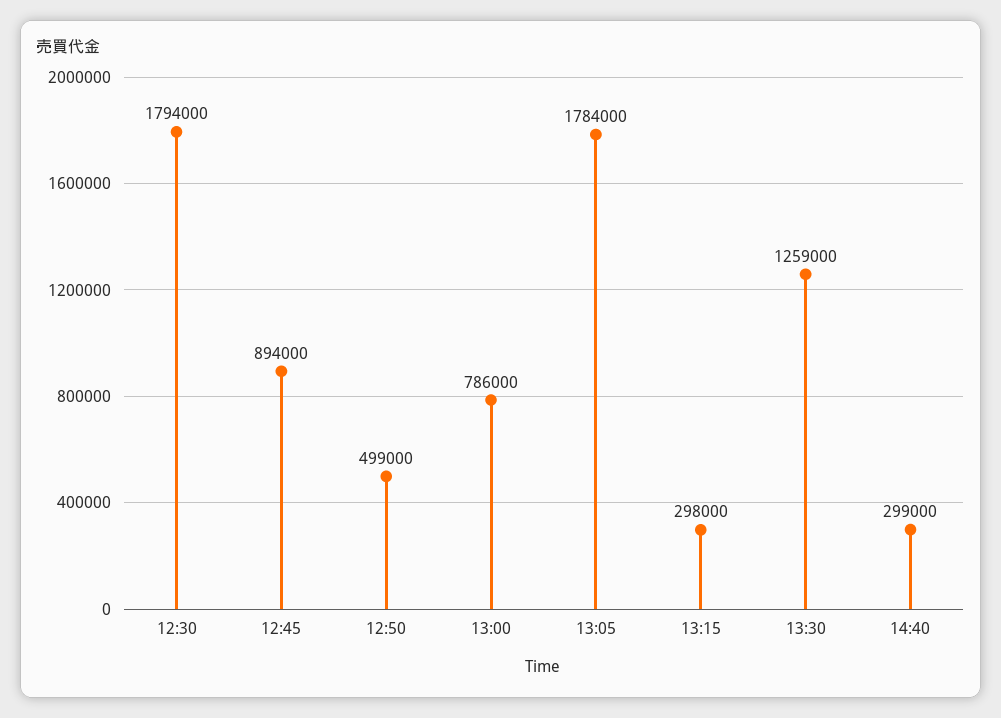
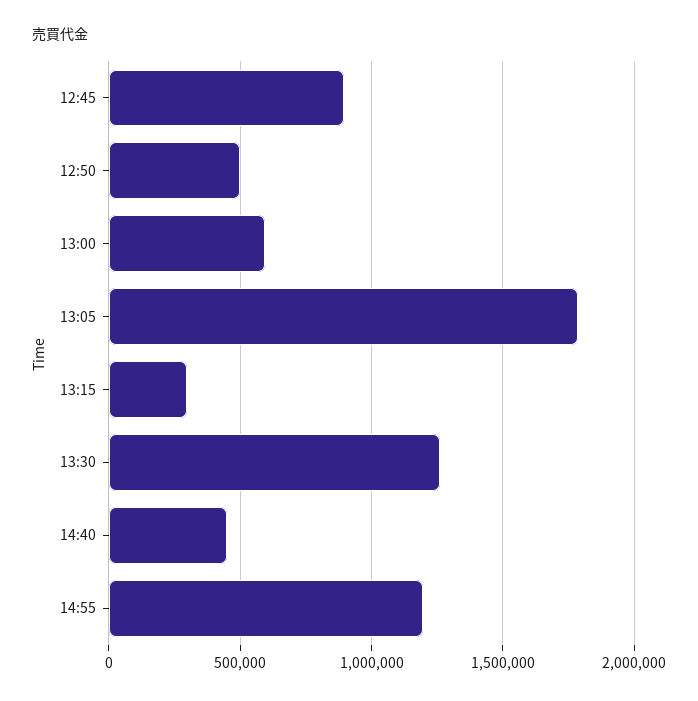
12:30: 1794000 -> none
13:00: 786000 -> 600000
14:40: 299000 -> 450000
14:55: none -> 1200000

